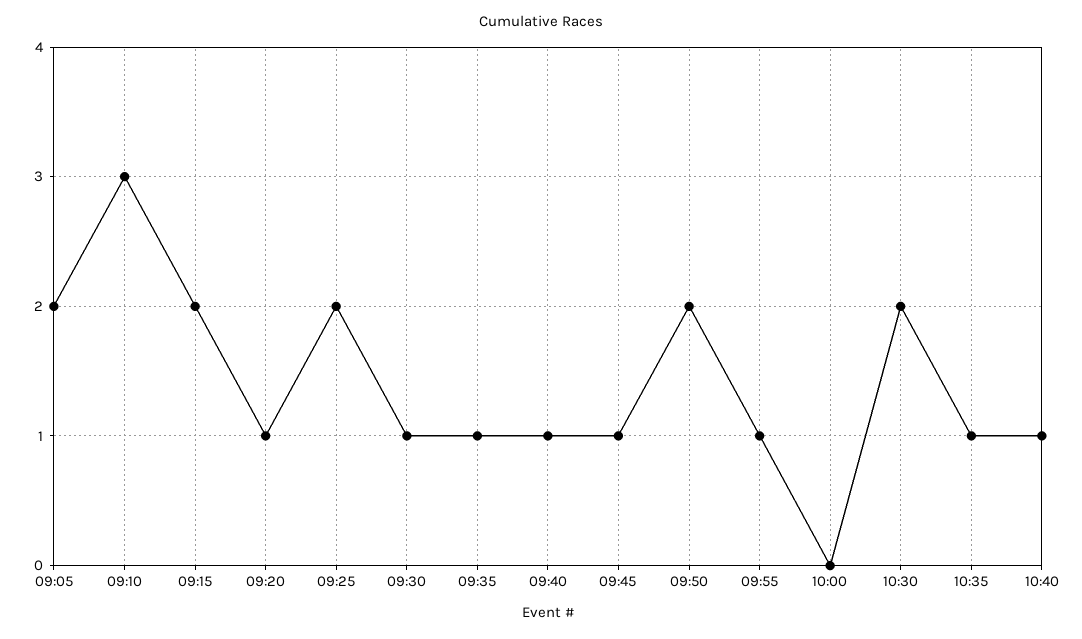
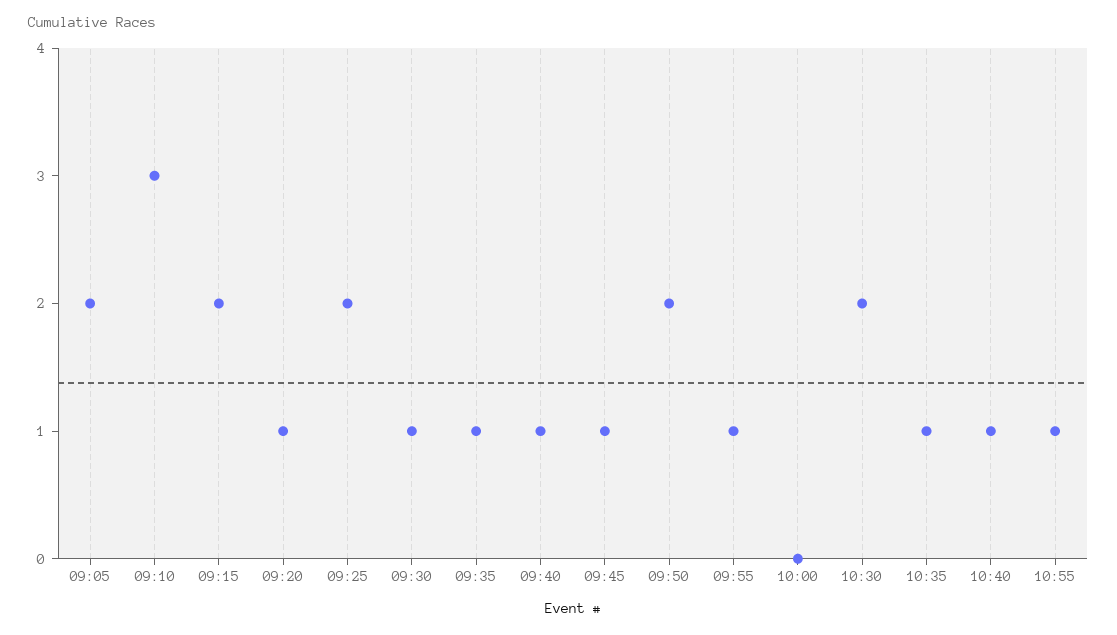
10:55: none -> 1

